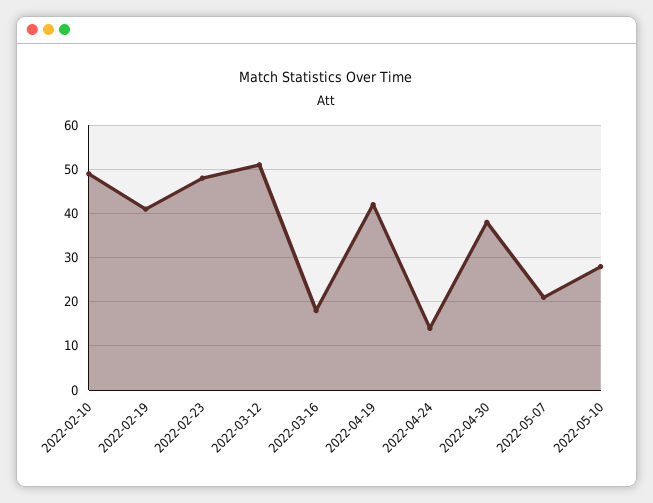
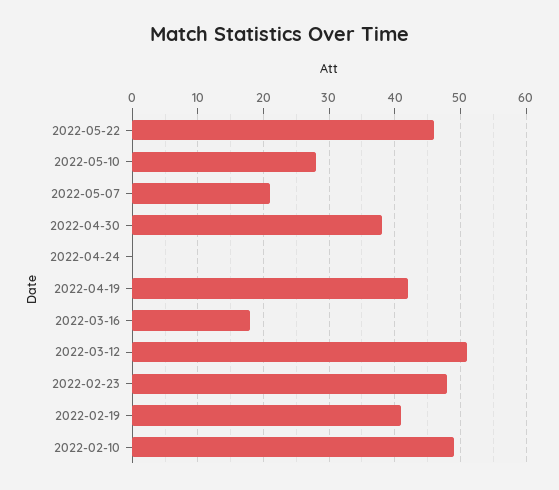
2022-04-24: 15 -> 0
2022-05-22: none -> 46

